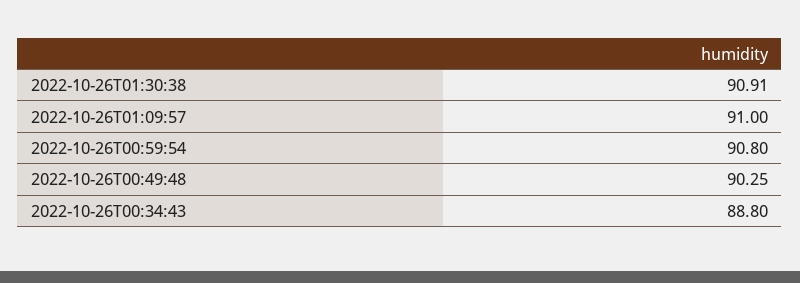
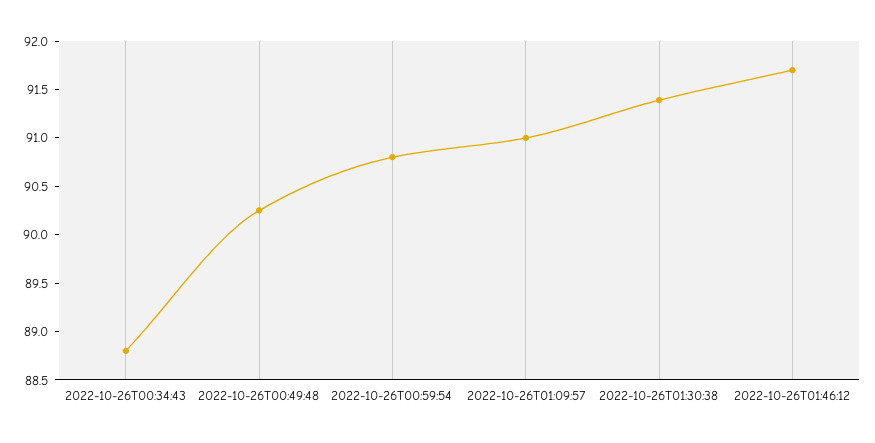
2022-10-26T01:30:38: 90.91 -> 91.4
2022-10-26T01:46:12: none -> 91.7

